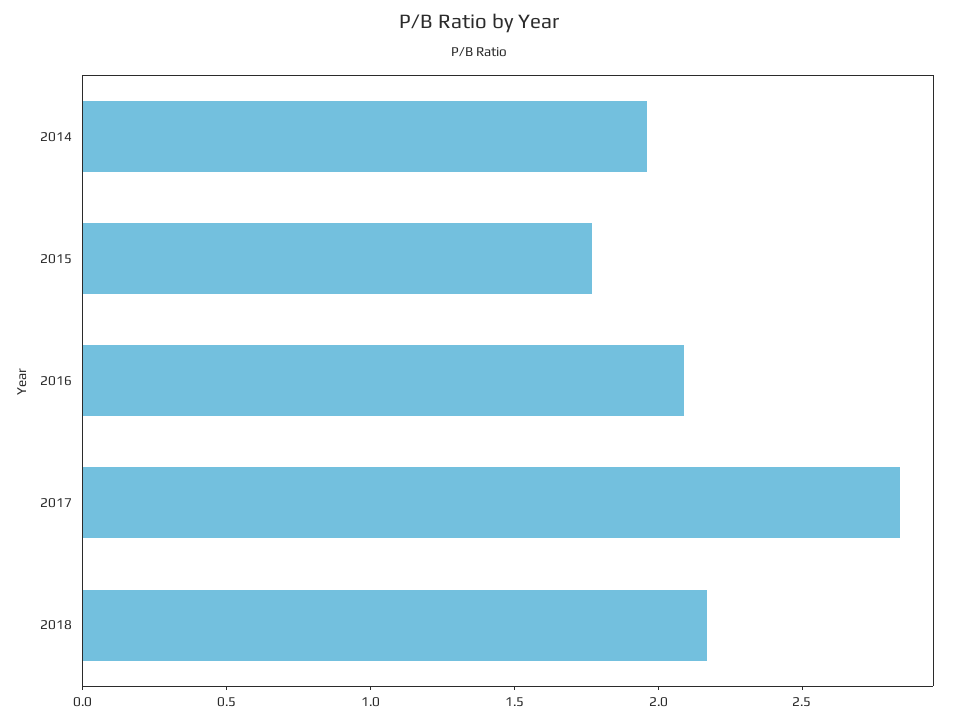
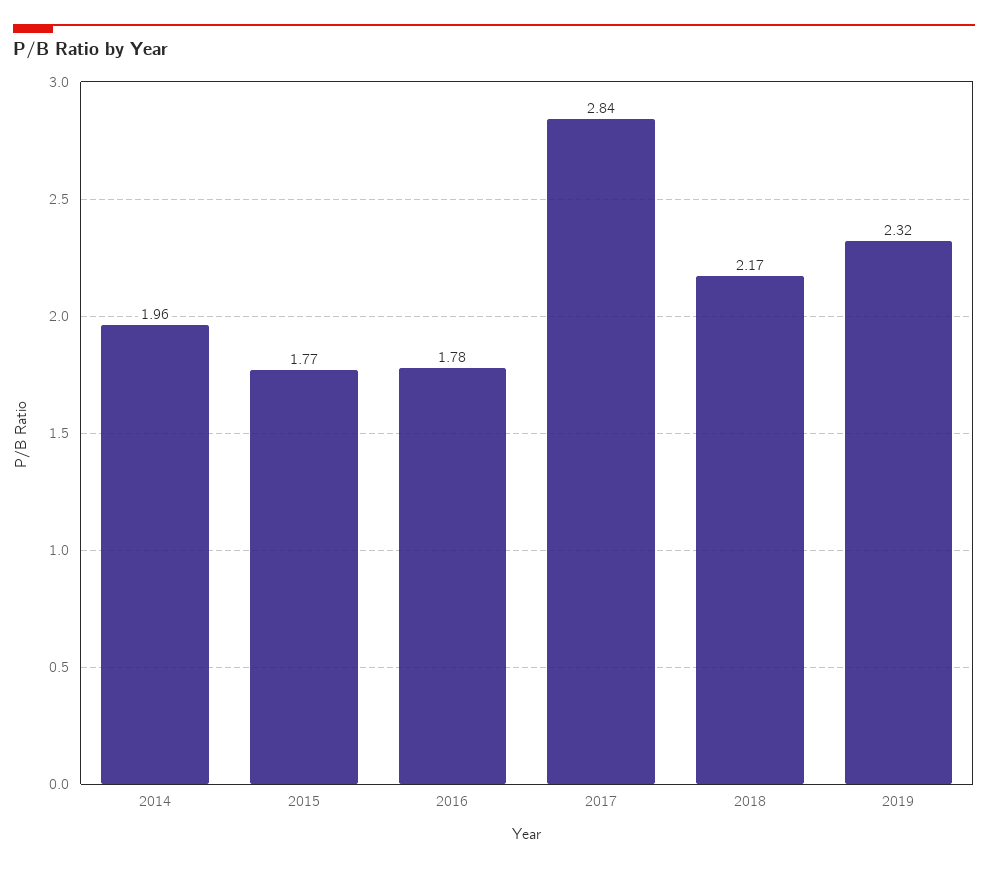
2016: 2.1 -> 1.78
2019: none -> 2.32

